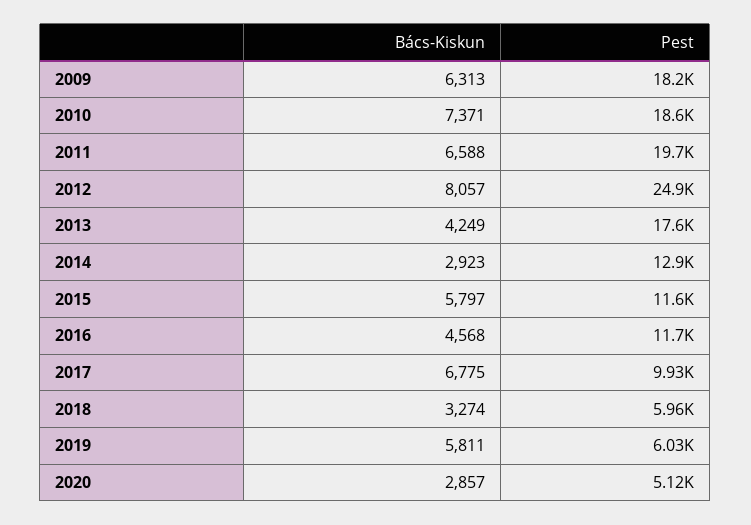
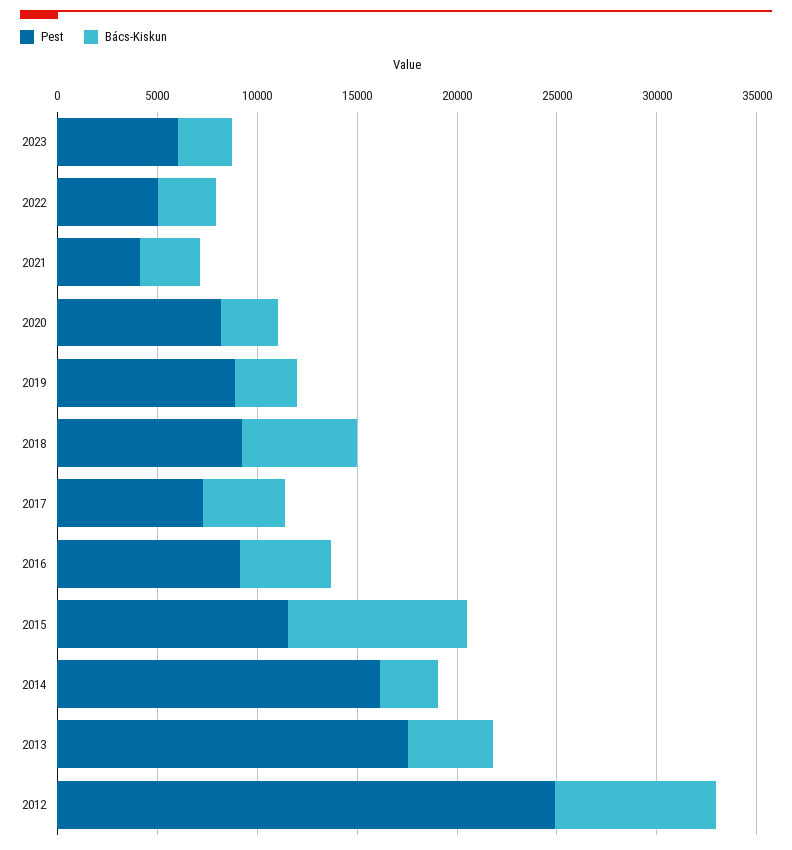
Bács-Kiskun, 2009: 6313 -> none
Pest, 2009: 18200 -> none
Bács-Kiskun, 2010: 7371 -> none
Pest, 2010: 18600 -> none
Bács-Kiskun, 2011: 6588 -> none
Pest, 2011: 19700 -> none
Pest, 2014: 12900 -> 16000
Bács-Kiskun, 2015: 5797 -> 9000
Pest, 2016: 11700 -> 9000
Bács-Kiskun, 2017: 6775 -> 4000
Pest, 2017: 9930 -> 7000
Bács-Kiskun, 2018: 3274 -> 6000
Pest, 2018: 5960 -> 9000
Bács-Kiskun, 2019: 5811 -> 3000
Pest, 2019: 6030 -> 9000
Pest, 2020: 5120 -> 8000
Pest, 2023: none -> 6000
Bács-Kiskun, 2023: none -> 3000
Pest, 2022: none -> 5000
Bács-Kiskun, 2022: none -> 3000
Pest, 2021: none -> 4000
Bács-Kiskun, 2021: none -> 3000

